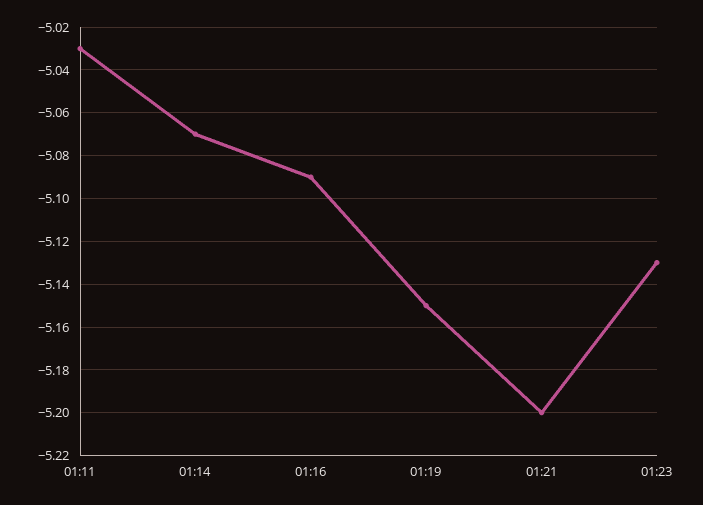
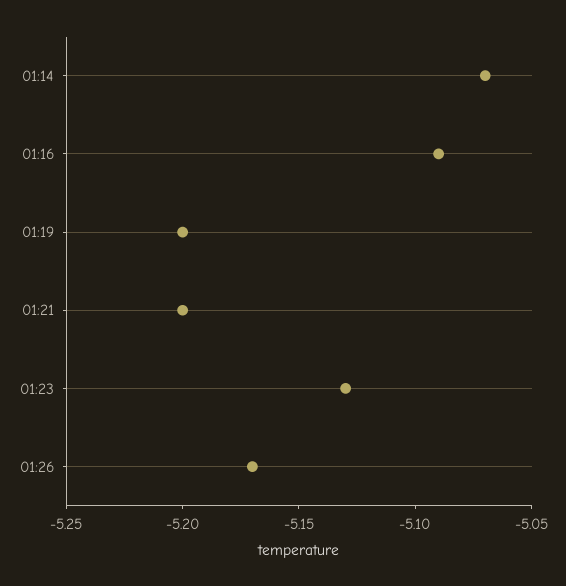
01:11: -5.03 -> none
01:19: -5.15 -> -5.2
01:26: none -> -5.17

